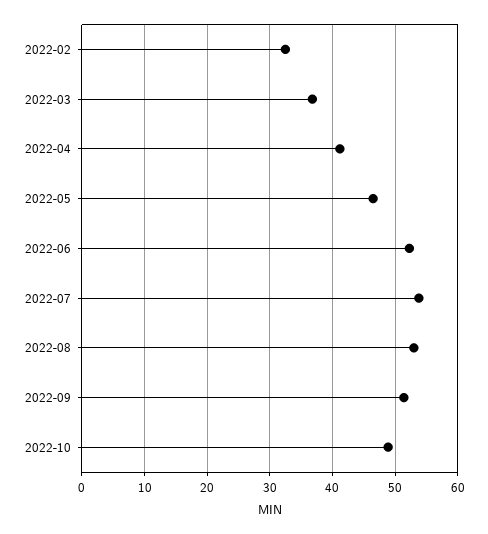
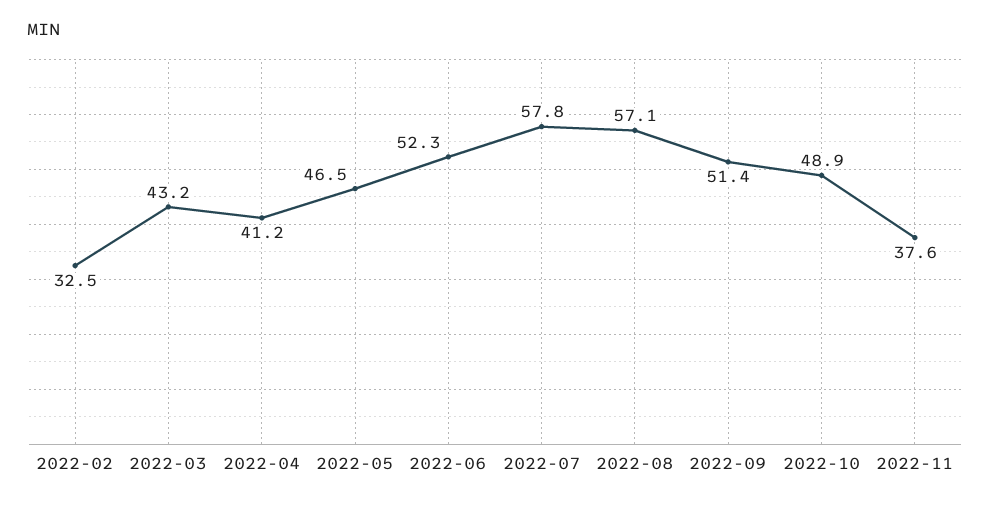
2022-03: 37 -> 43.2
2022-07: 54 -> 57.8
2022-08: 53 -> 57.1
2022-11: none -> 37.6

